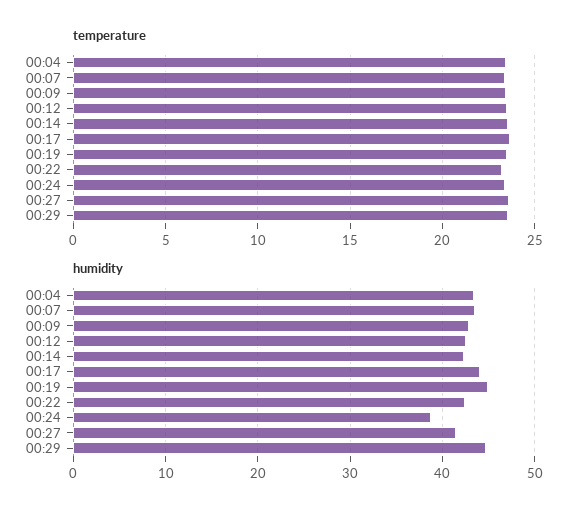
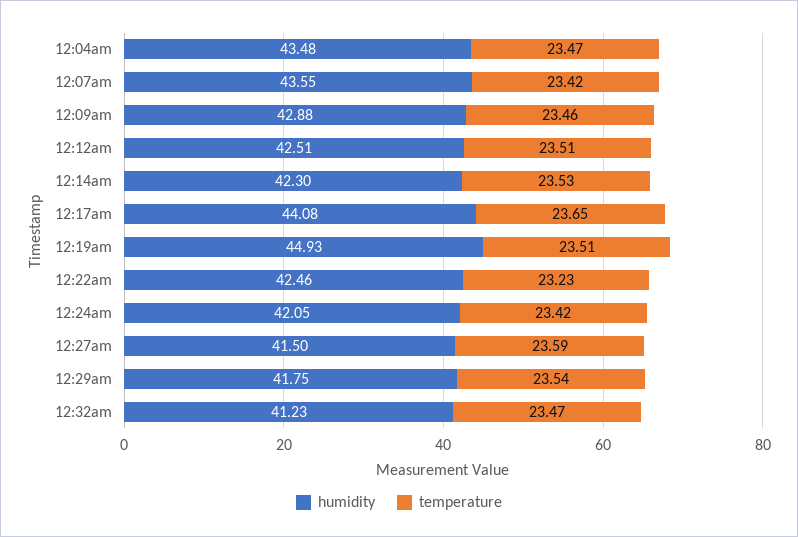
humidity, 00:24: 39 -> 42.05
humidity, 00:29: 45 -> 41.75
humidity, 12:32am: none -> 41.23
temperature, 12:32am: none -> 23.47

